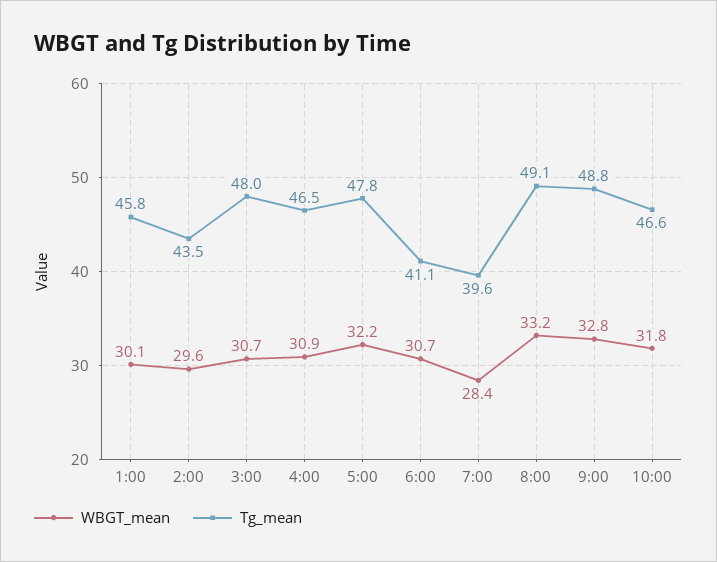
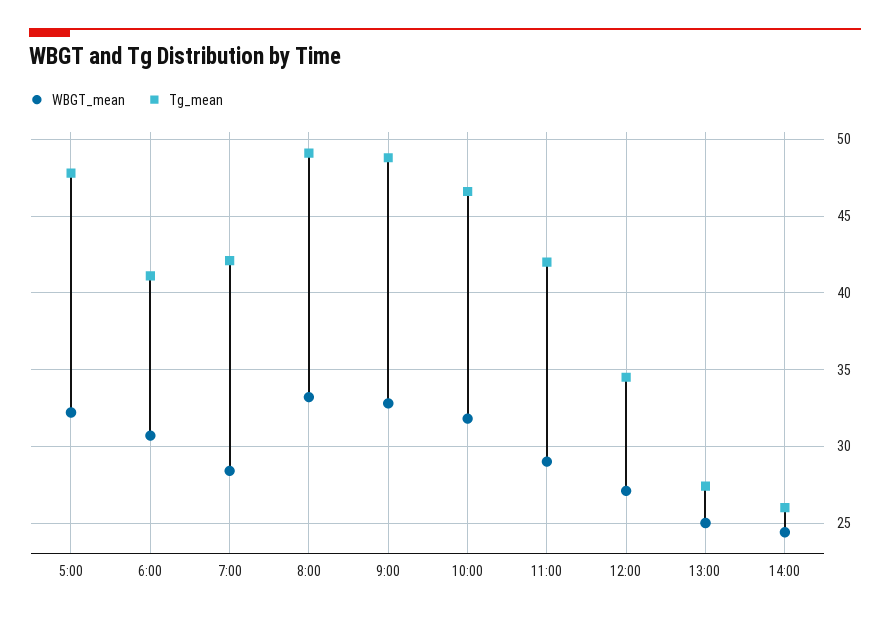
WBGT_mean, 1:00: 30.1 -> none
Tg_mean, 1:00: 45.8 -> none
WBGT_mean, 2:00: 29.6 -> none
Tg_mean, 2:00: 43.5 -> none
WBGT_mean, 3:00: 30.7 -> none
Tg_mean, 3:00: 48 -> none
WBGT_mean, 4:00: 30.9 -> none
Tg_mean, 4:00: 46.5 -> none
Tg_mean, 7:00: 39.6 -> 42
WBGT_mean, 11:00: none -> 29
Tg_mean, 11:00: none -> 42
WBGT_mean, 12:00: none -> 27
Tg_mean, 12:00: none -> 34.5
WBGT_mean, 13:00: none -> 25
Tg_mean, 13:00: none -> 27.5
WBGT_mean, 14:00: none -> 24.5
Tg_mean, 14:00: none -> 26

